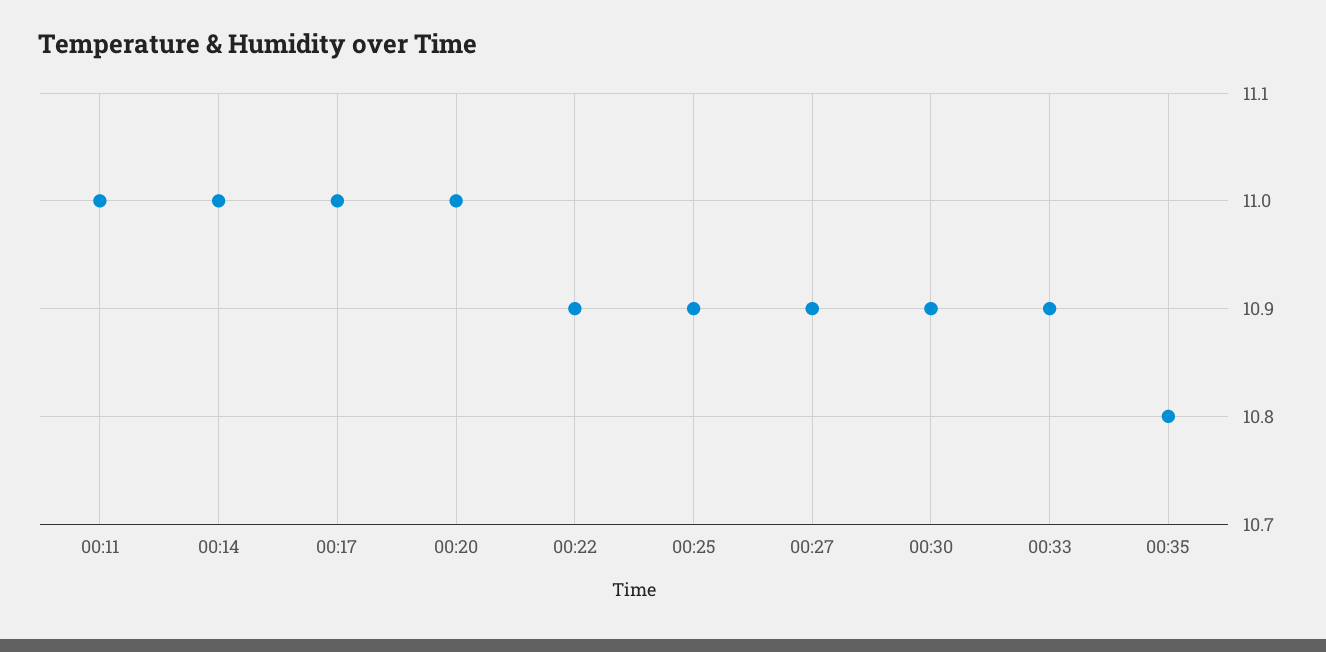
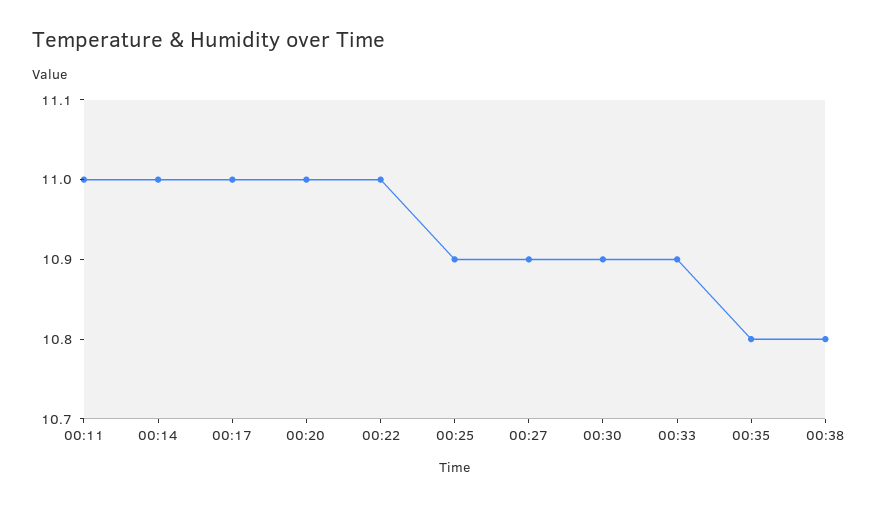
00:22: 10.9 -> 11
00:38: none -> 10.8

